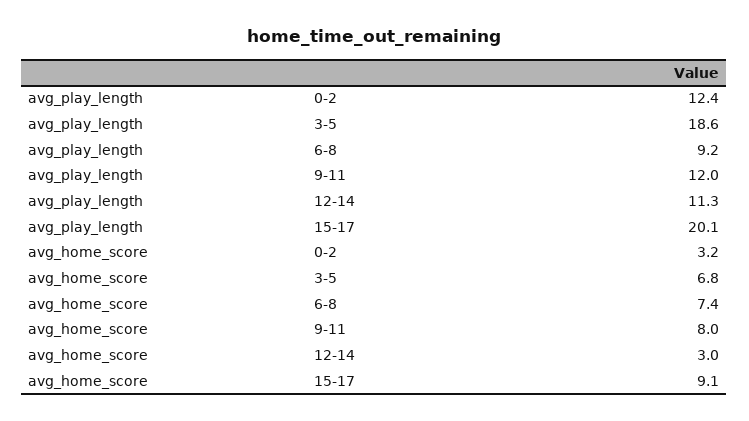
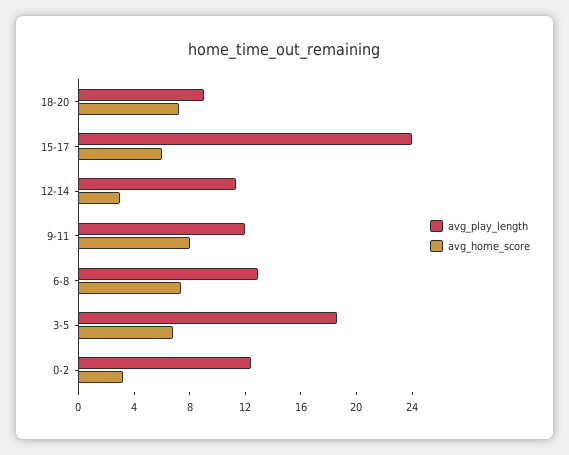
avg_play_length, 6-8: 9.2 -> 13
avg_play_length, 15-17: 20.1 -> 24
avg_home_score, 15-17: 9.1 -> 6
avg_play_length, 18-20: none -> 9
avg_home_score, 18-20: none -> 7

